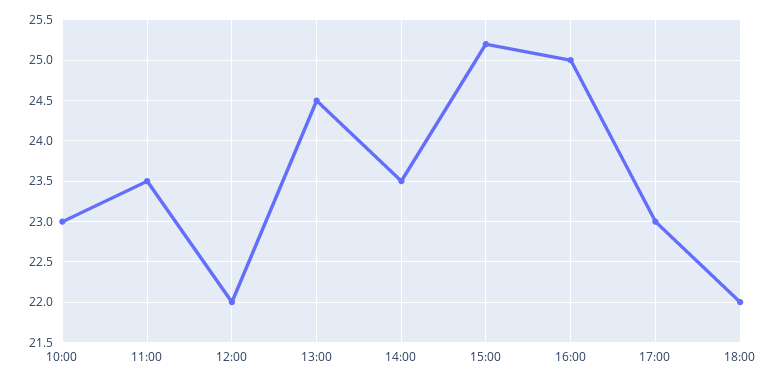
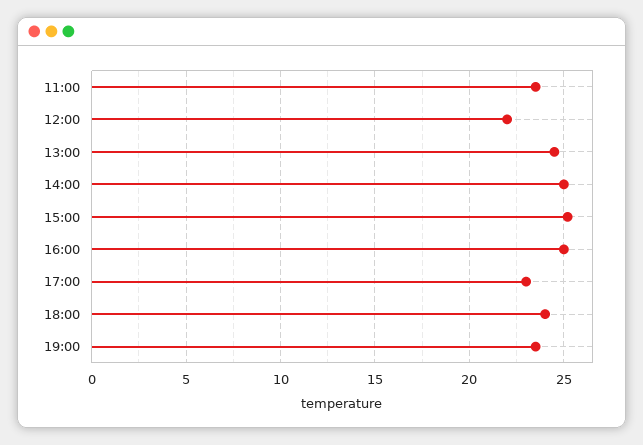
10:00: 23 -> none
14:00: 23.5 -> 25
18:00: 22 -> 24
19:00: none -> 23.5

